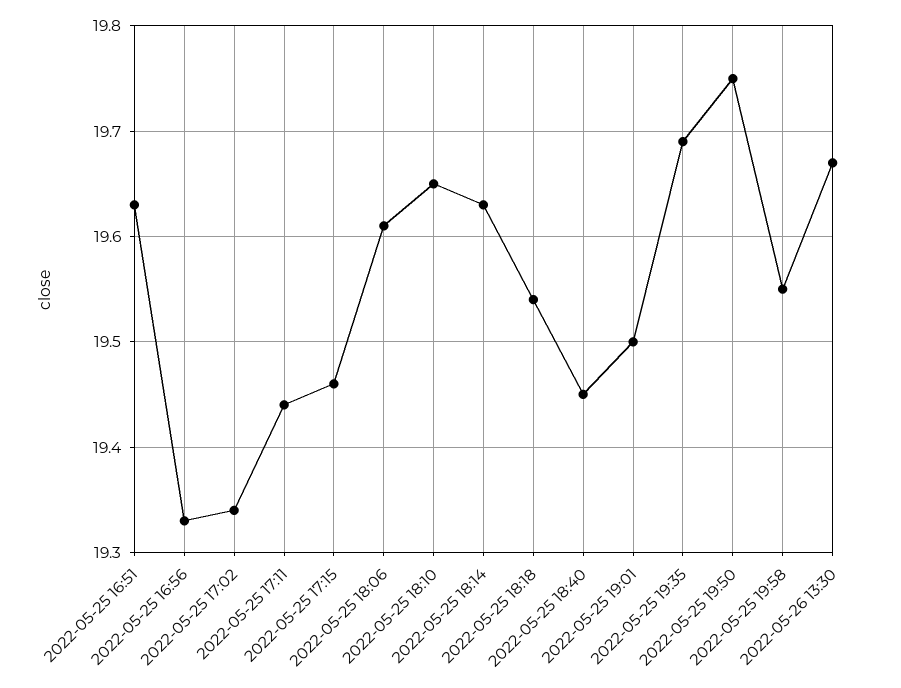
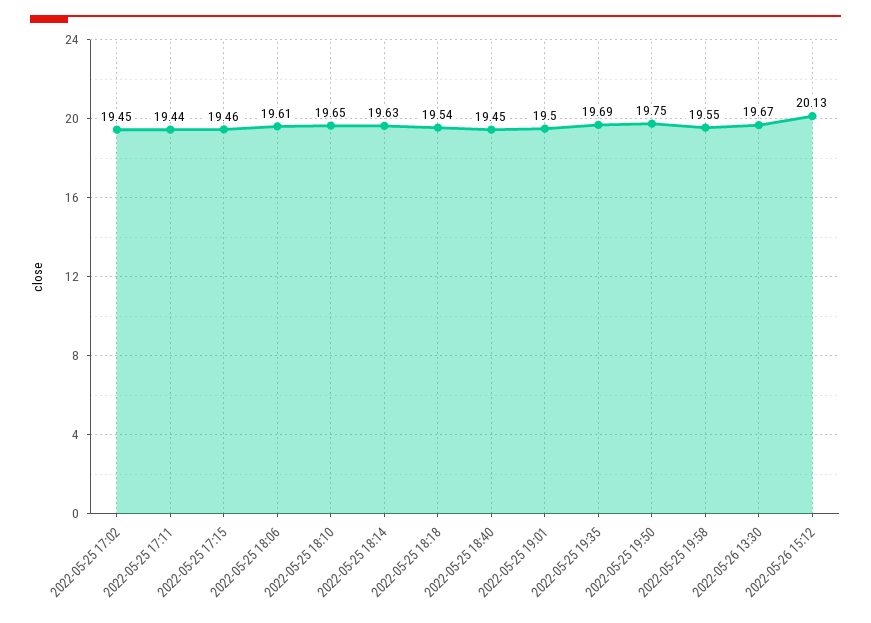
2022-05-25 16:51: 19.63 -> none
2022-05-25 16:56: 19.33 -> none
2022-05-25 17:02: 19.34 -> 19.45
2022-05-26 15:12: none -> 20.13

